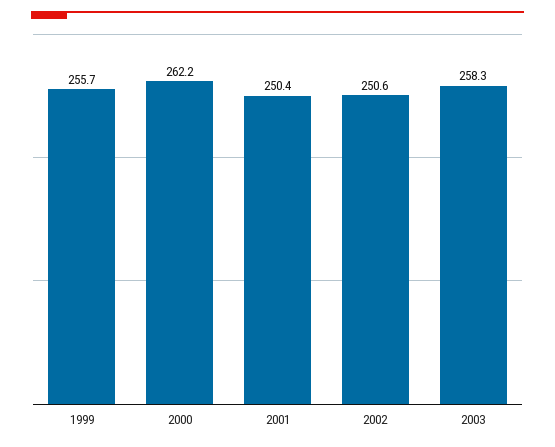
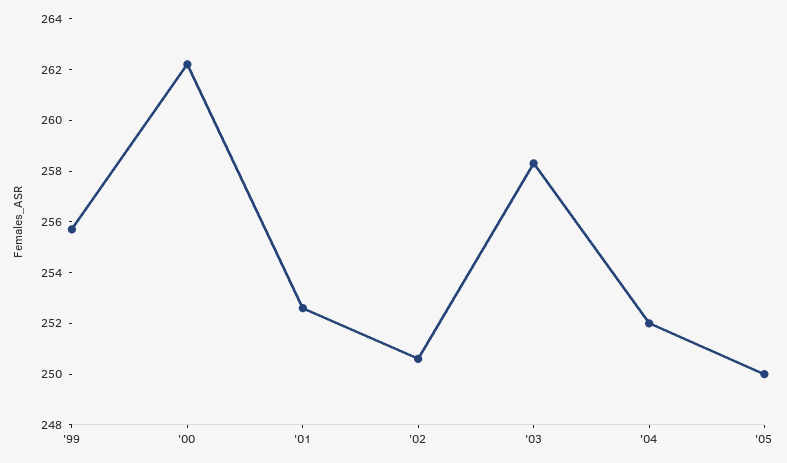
2001: 250.4 -> 252.5
'04: none -> 252
'05: none -> 250

